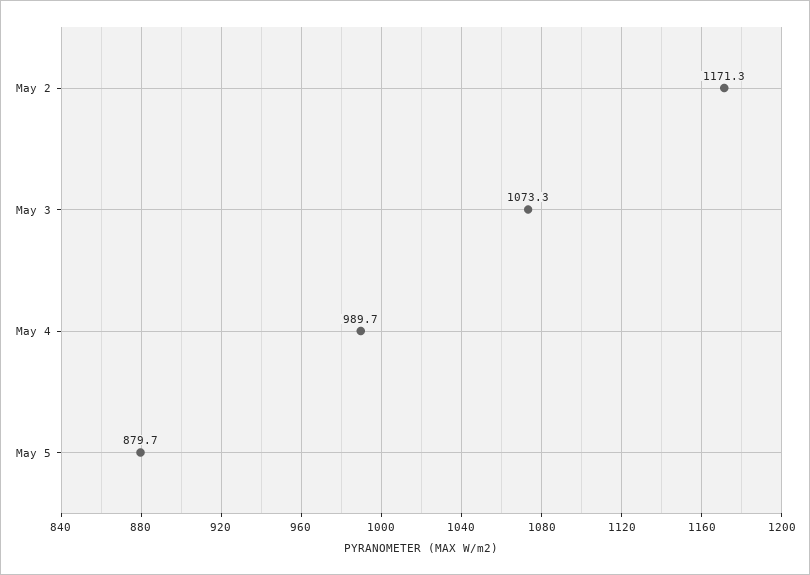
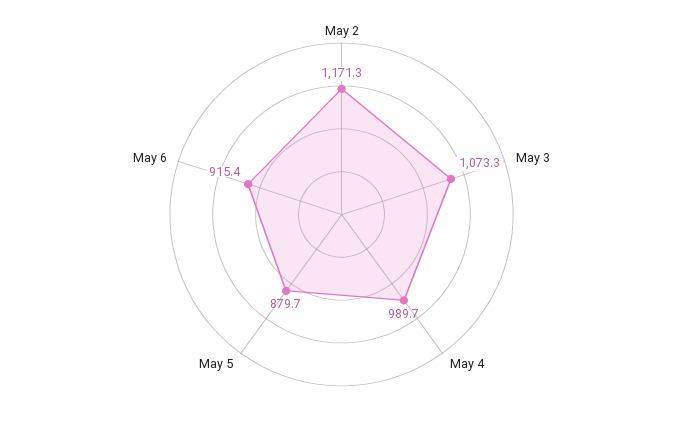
May 6: none -> 915.4

